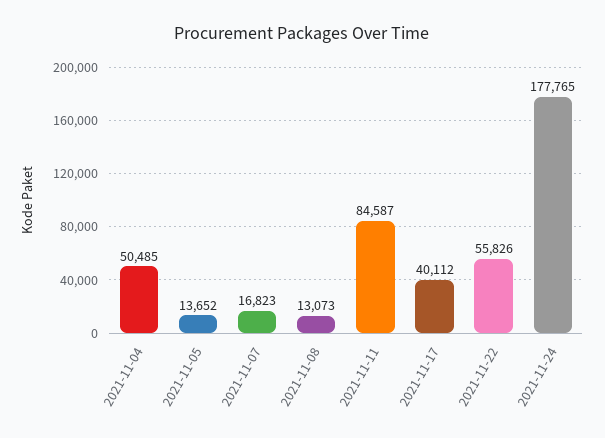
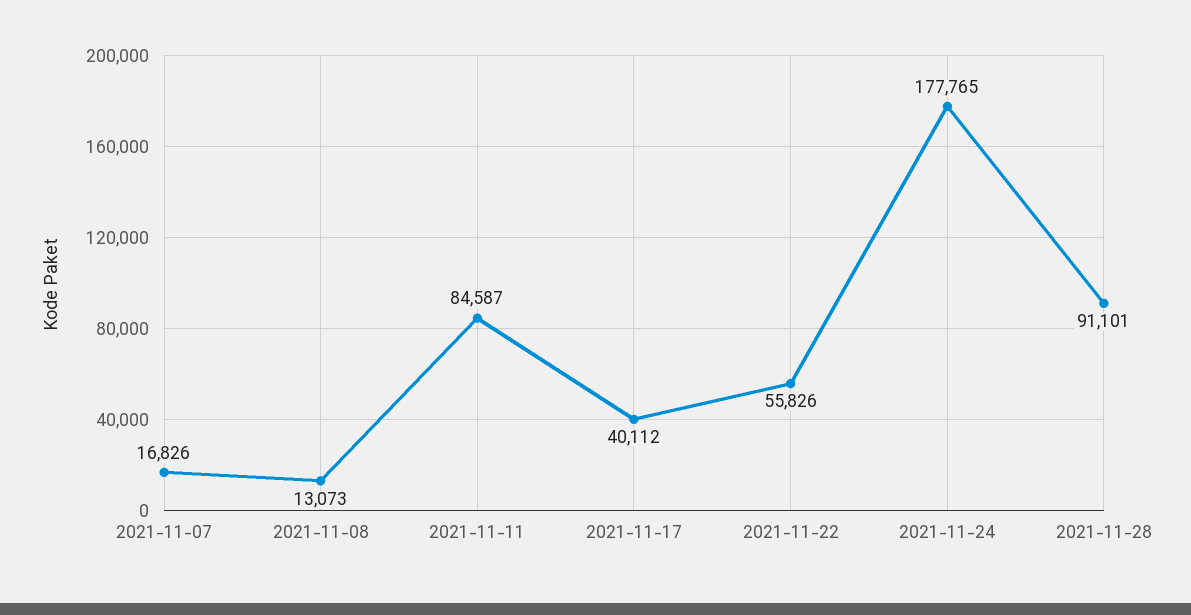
2021-11-04: 50485 -> none
2021-11-05: 13652 -> none
2021-11-07: 16823 -> 16826
2021-11-28: none -> 91101

